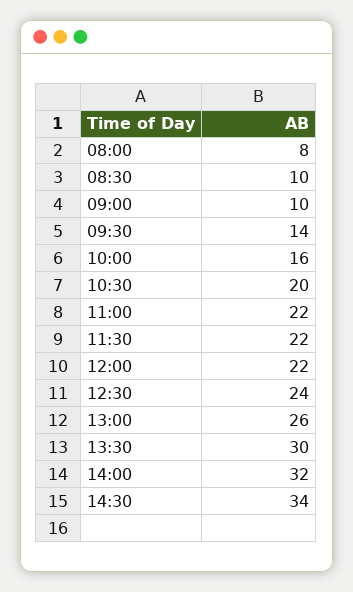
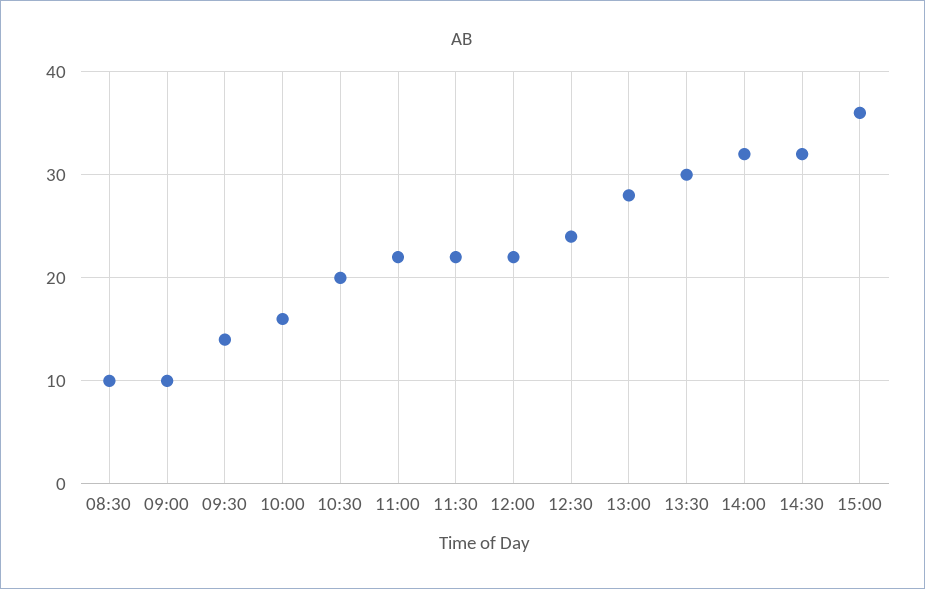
08:00: 8 -> none
13:00: 26 -> 28
14:30: 34 -> 32
15:00: none -> 36

